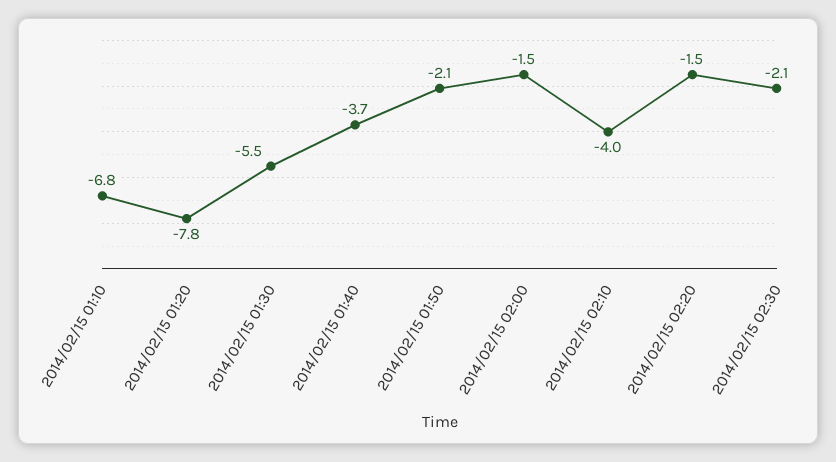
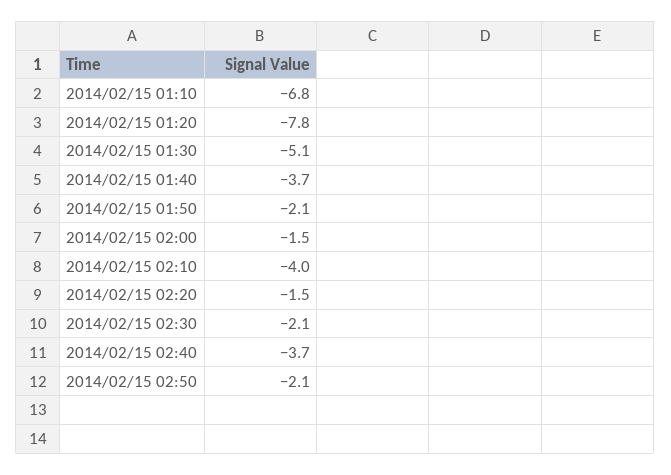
2014/02/15 01:30: -5.5 -> -5.1
2014/02/15 02:40: none -> -3.7
2014/02/15 02:50: none -> -2.1

